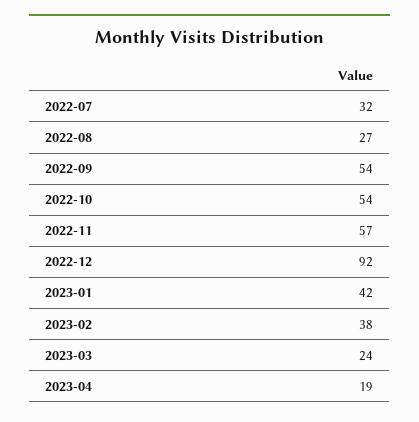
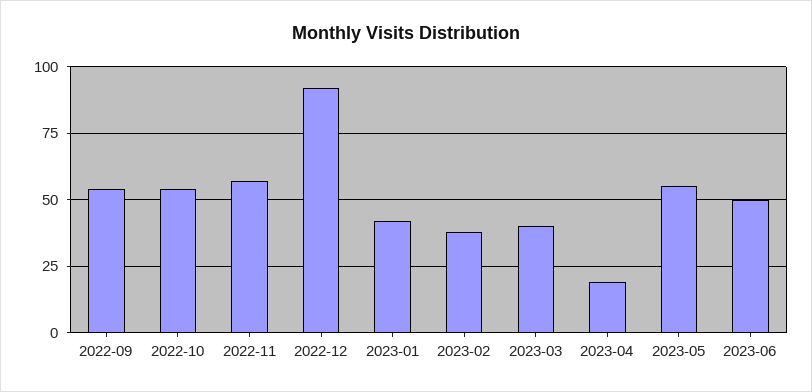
2022-07: 32 -> none
2022-08: 27 -> none
2023-03: 24 -> 40
2023-05: none -> 55
2023-06: none -> 50

